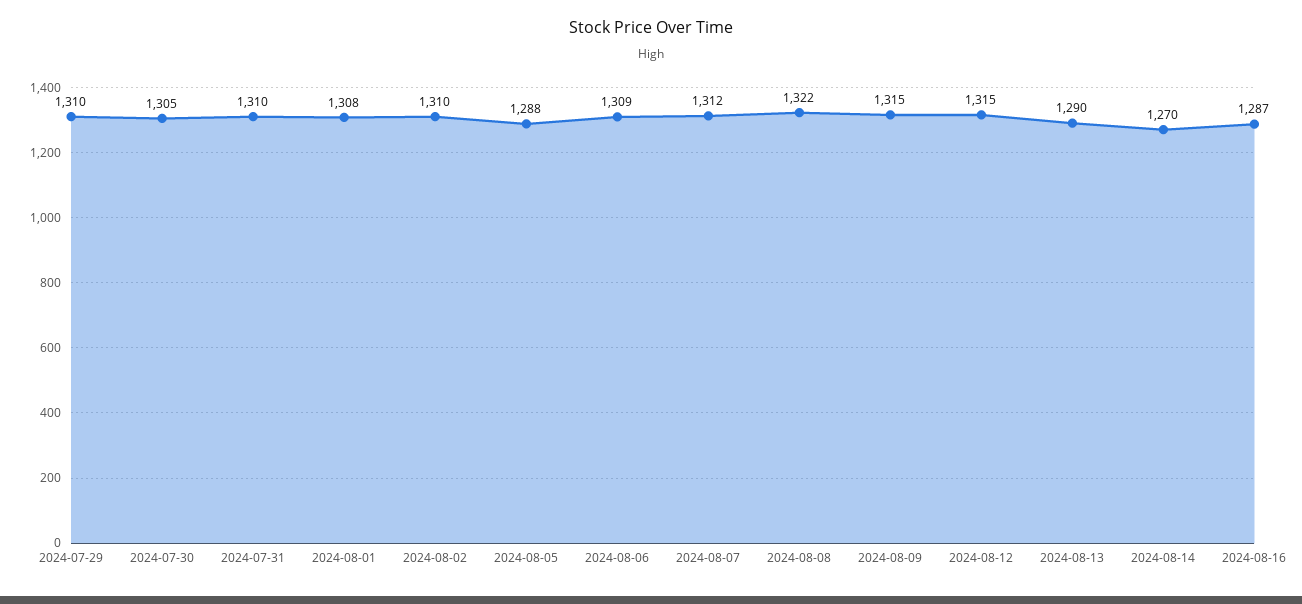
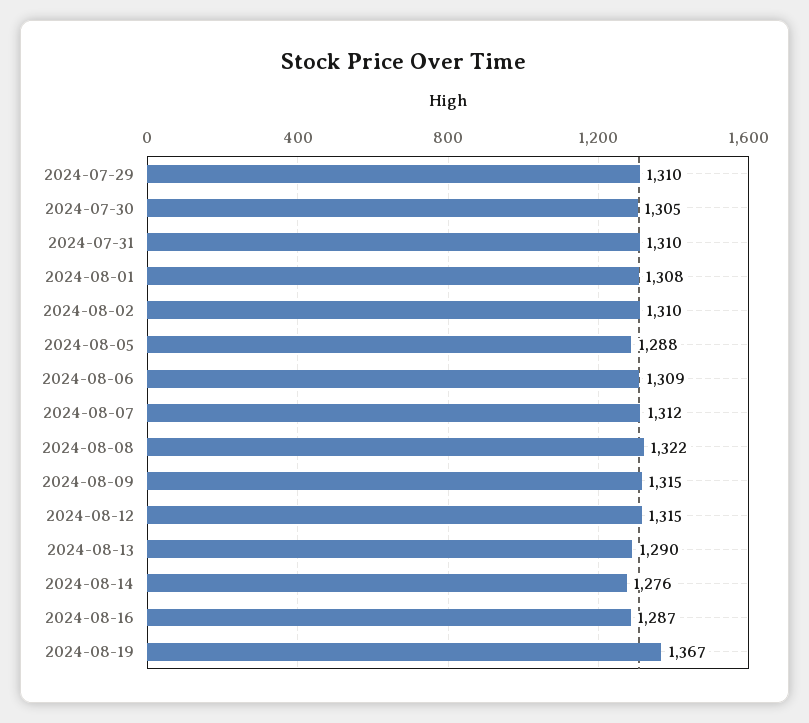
2024-08-14: 1270 -> 1276
2024-08-19: none -> 1367

